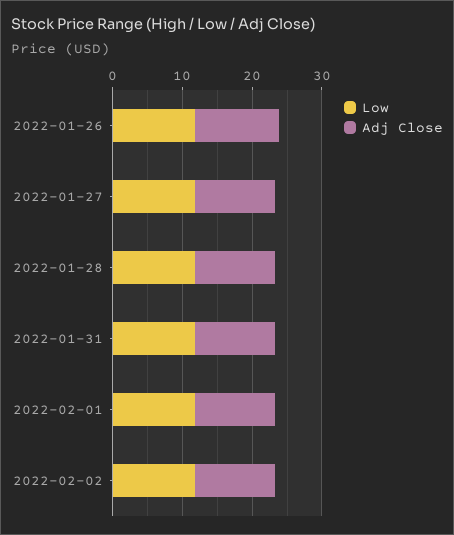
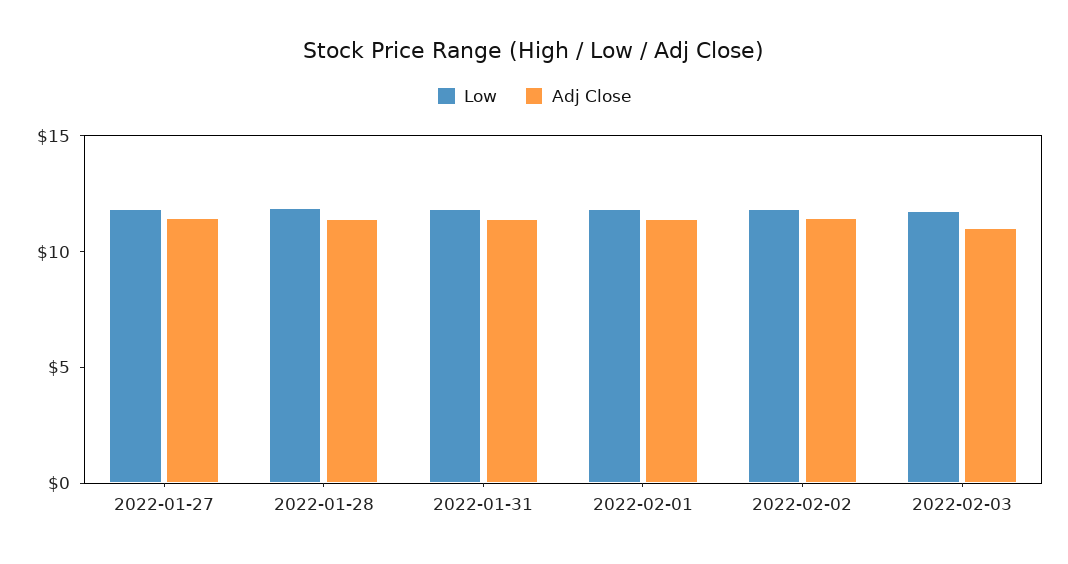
Low, 2022-01-26: 12 -> none
Adj Close, 2022-01-26: 12 -> none
Low, 2022-02-03: none -> 12
Adj Close, 2022-02-03: none -> 11

